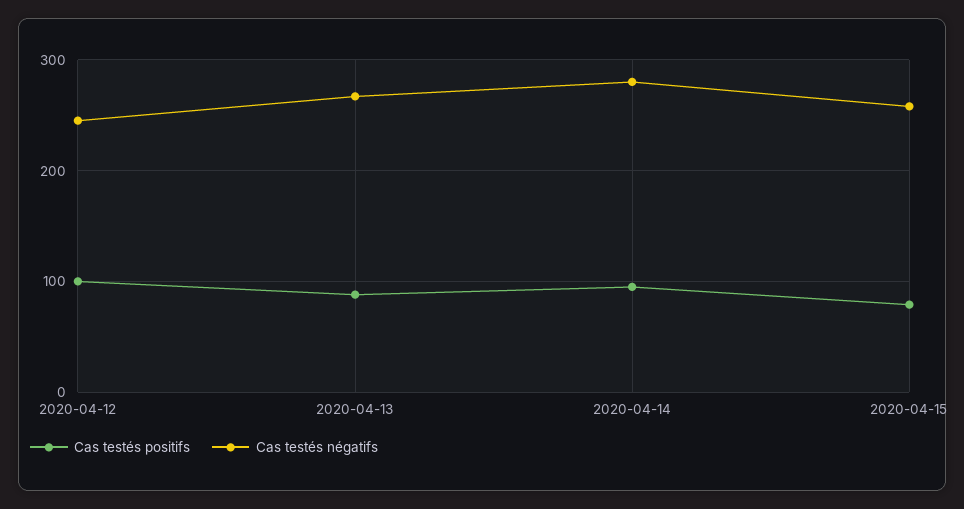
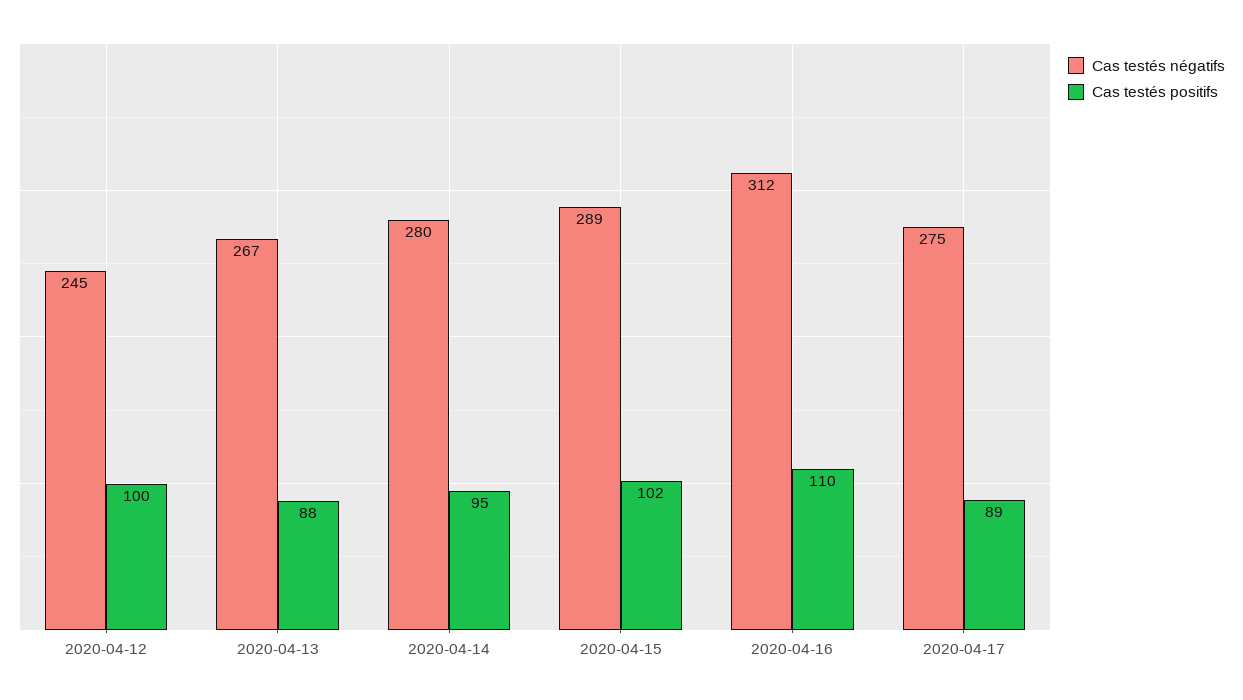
Cas testés positifs, 2020-04-15: 80 -> 102
Cas testés négatifs, 2020-04-15: 260 -> 289
Cas testés négatifs, 2020-04-16: none -> 312
Cas testés positifs, 2020-04-16: none -> 110
Cas testés négatifs, 2020-04-17: none -> 275
Cas testés positifs, 2020-04-17: none -> 89

